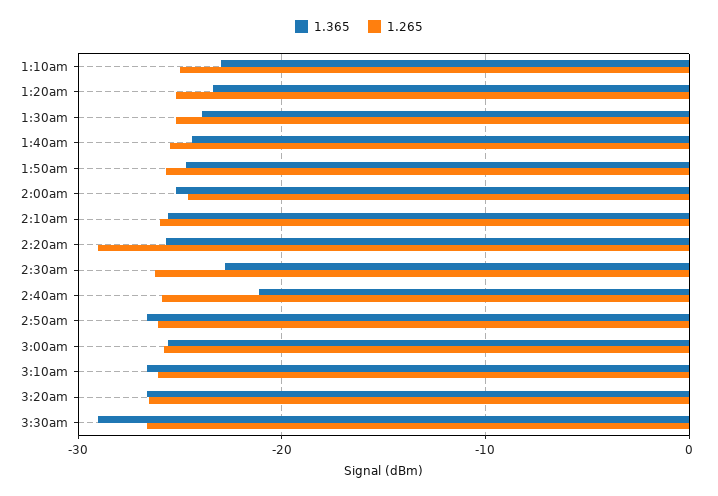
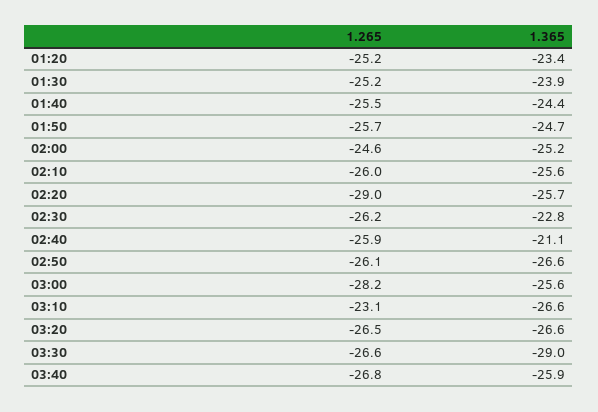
1.365, 1:10am: -23 -> none
1.265, 1:10am: -25 -> none
1.265, 3:00am: -26 -> -28.2
1.265, 3:10am: -26 -> -23.1
1.265, 03:40: none -> -26.8
1.365, 03:40: none -> -25.9

